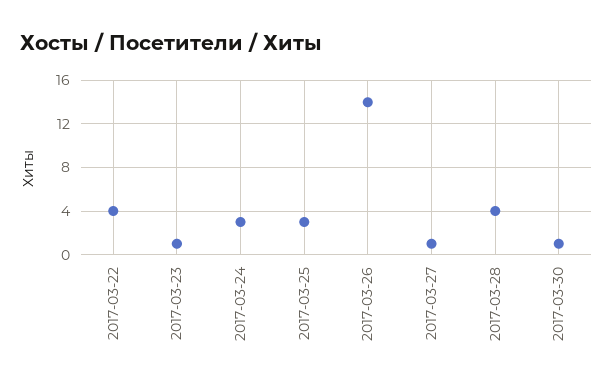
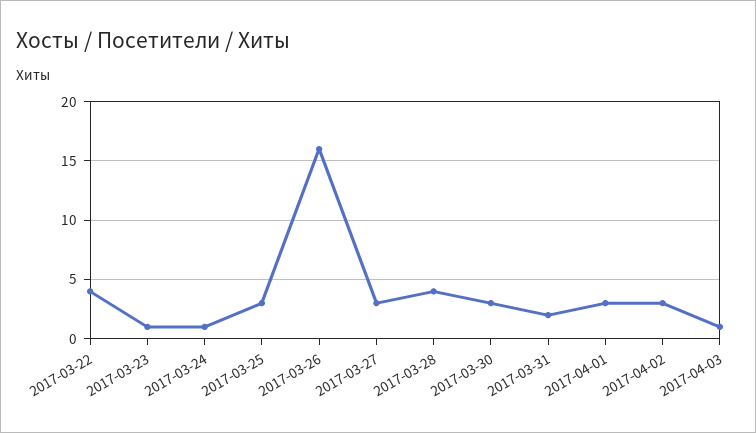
2017-03-24: 3 -> 1
2017-03-26: 14 -> 16
2017-03-27: 1 -> 3
2017-03-30: 1 -> 3
2017-03-31: none -> 2
2017-04-01: none -> 3
2017-04-02: none -> 3
2017-04-03: none -> 1

